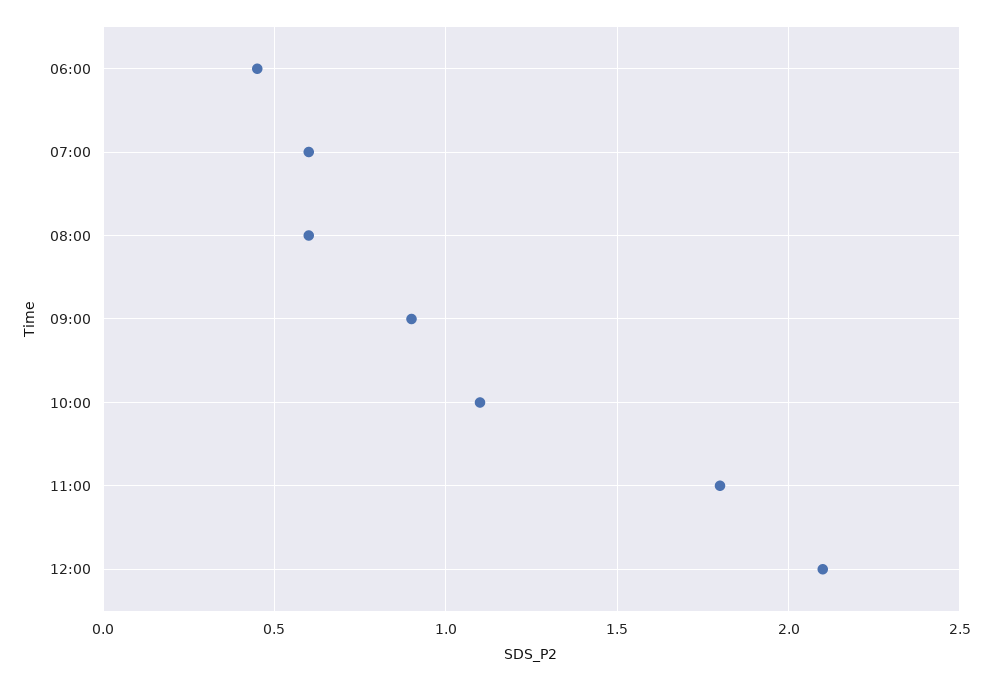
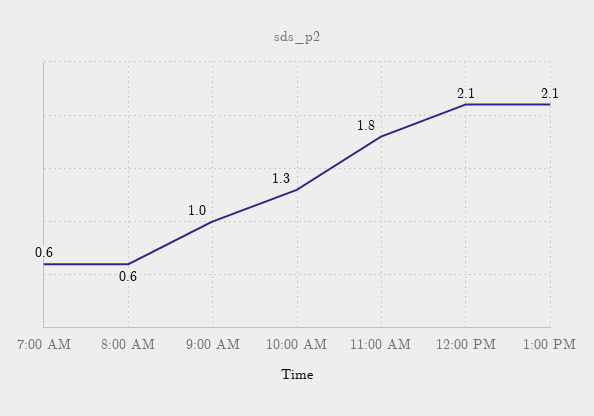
06:00: 0.45 -> none
09:00: 0.9 -> 1
10:00: 1.1 -> 1.3
1:00 PM: none -> 2.1

